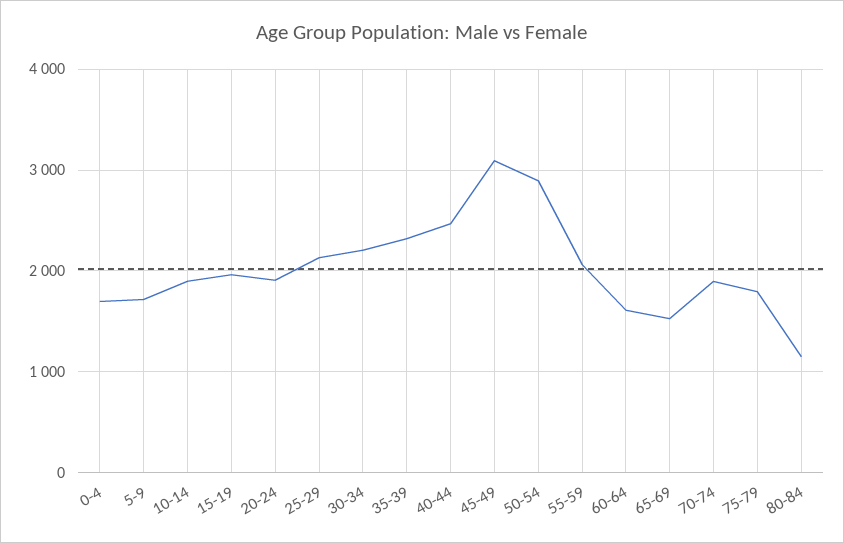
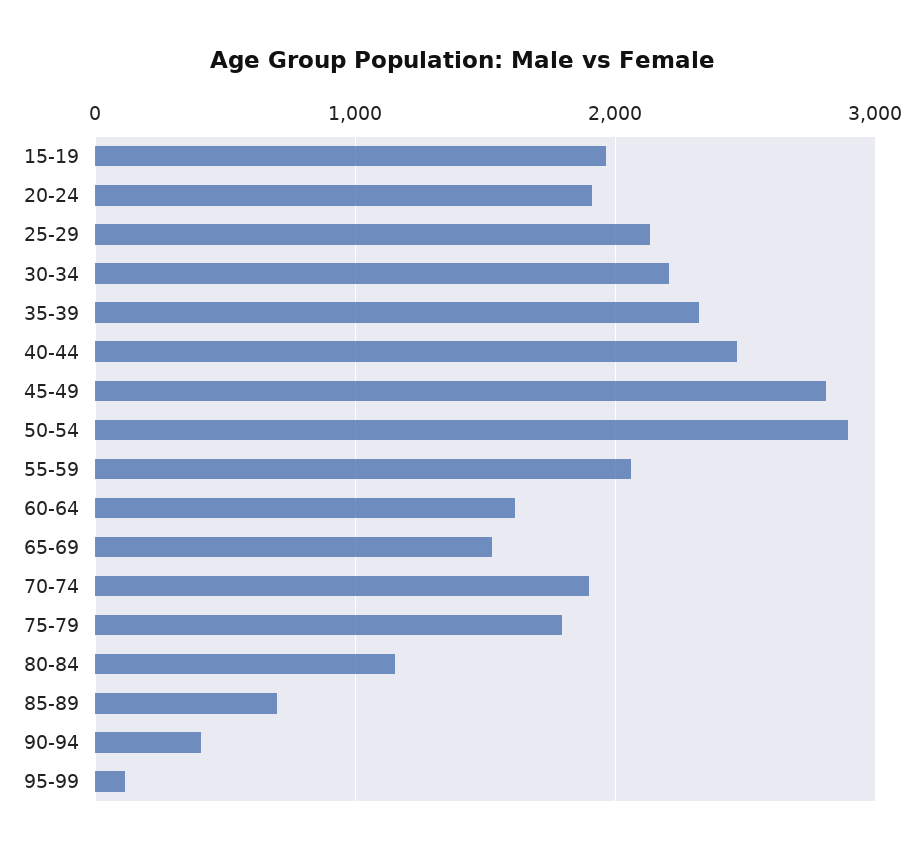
0-4: 1700 -> none
5-9: 1700 -> none
10-14: 1900 -> none
45-49: 3100 -> 2800
85-89: none -> 700
90-94: none -> 400
95-99: none -> 100

